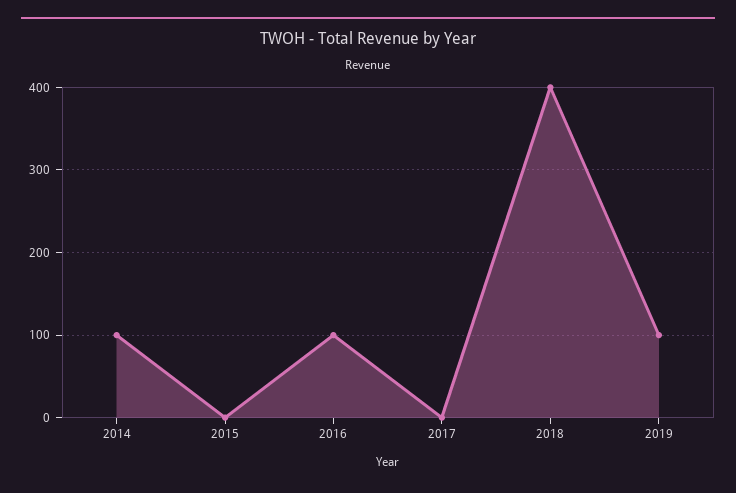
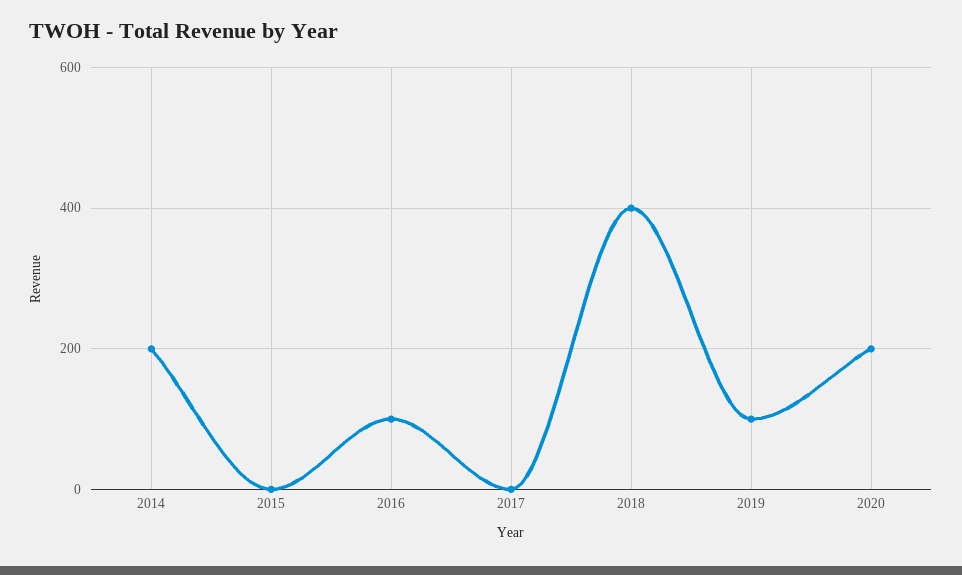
2014: 100 -> 200
2020: none -> 200

